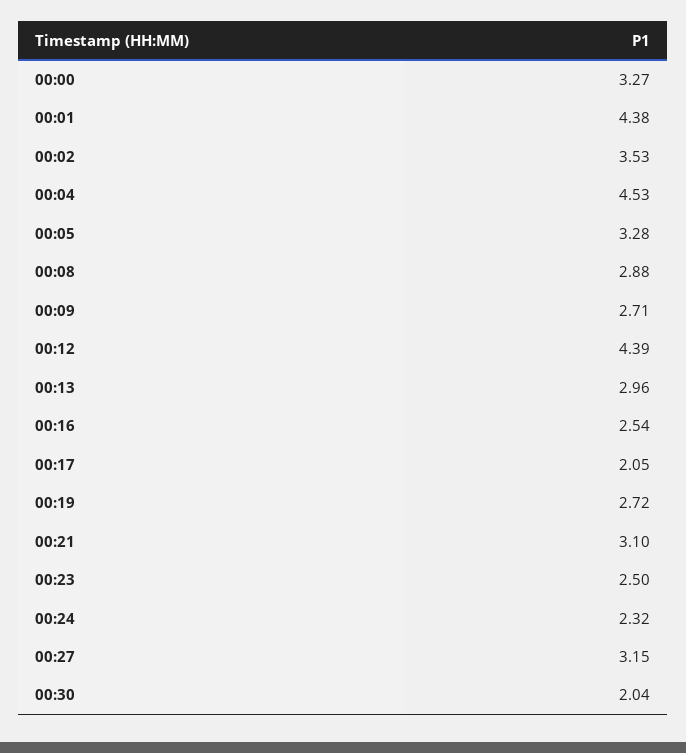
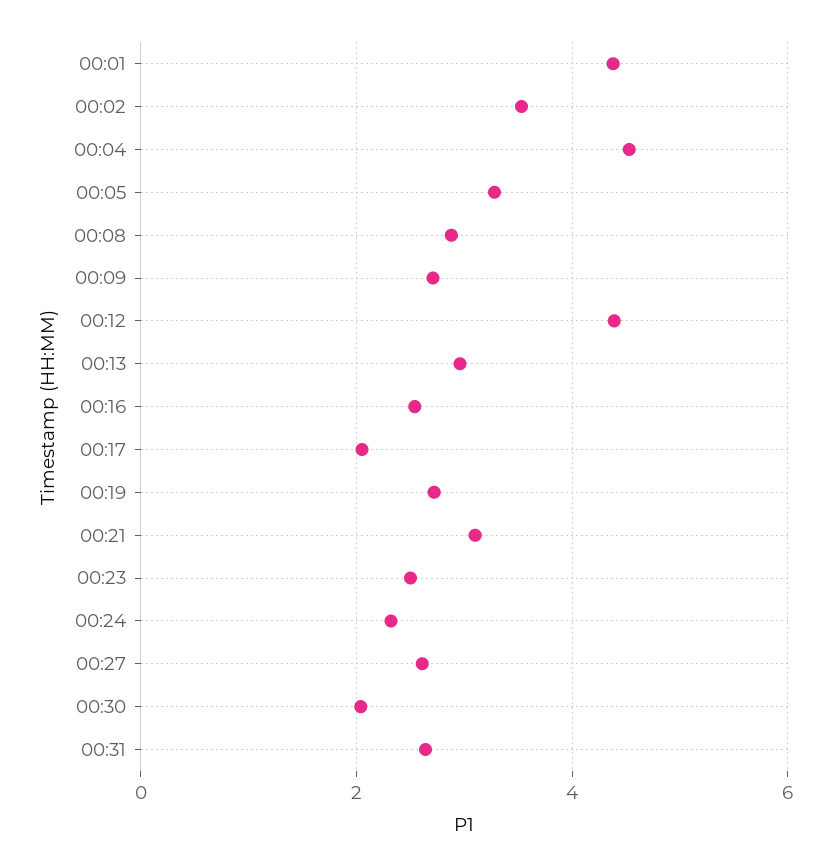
00:00: 3.27 -> none
00:27: 3.15 -> 2.6
00:31: none -> 2.6

